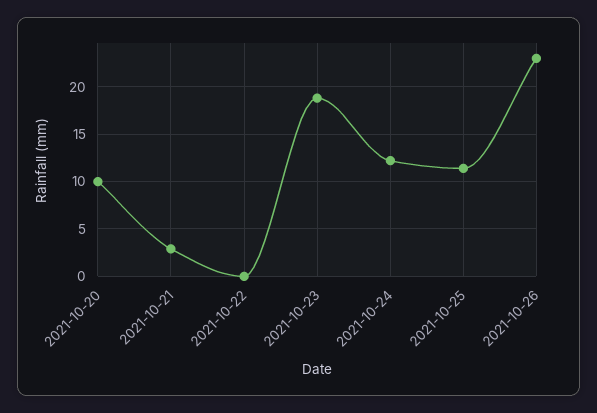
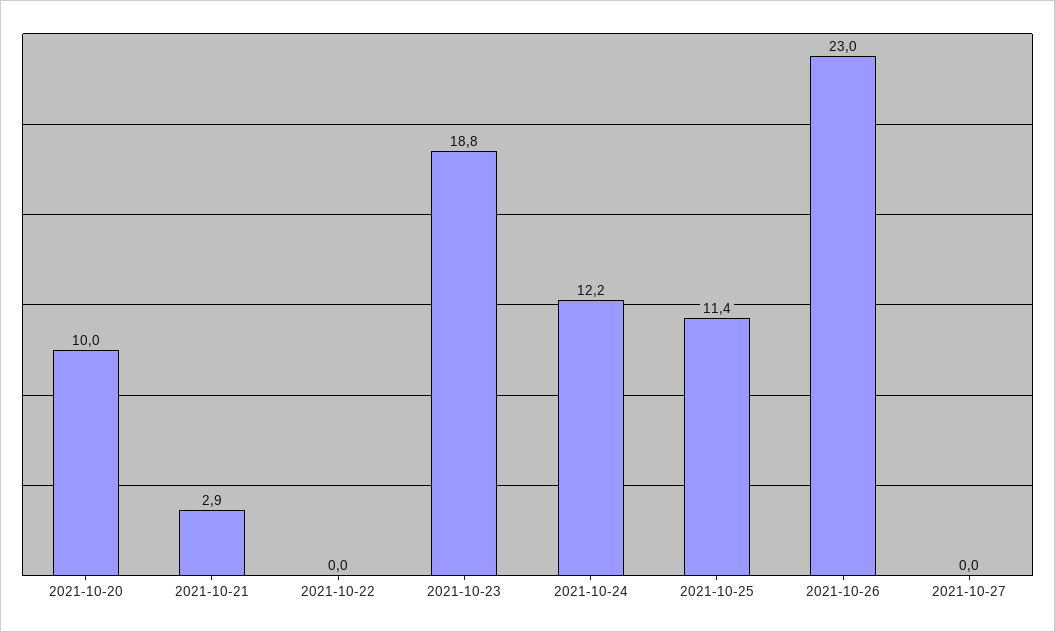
2021-10-27: none -> 0

